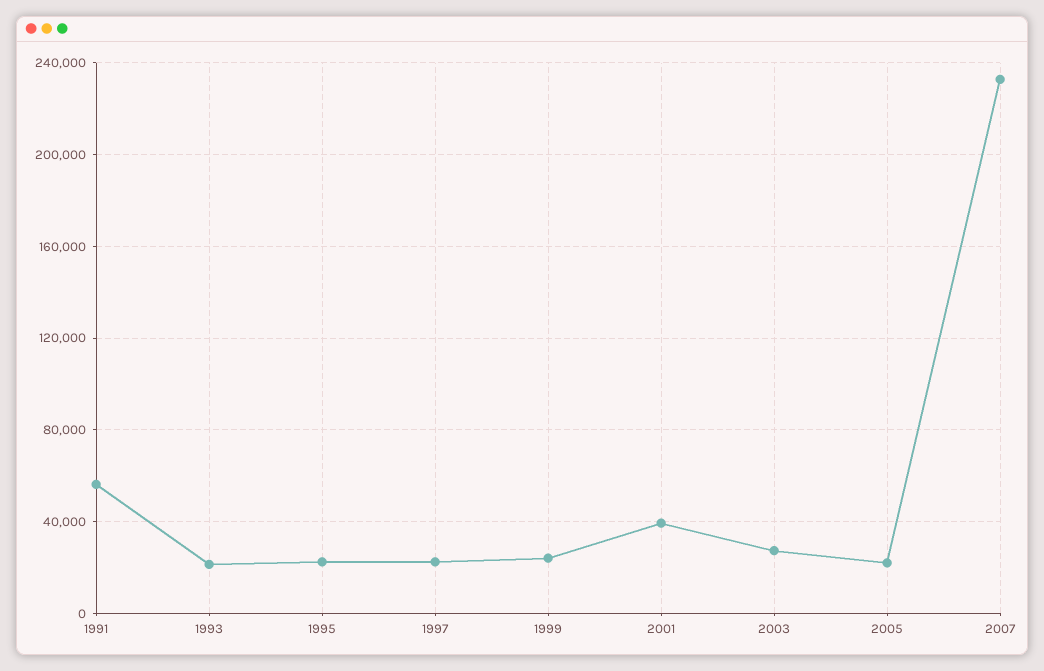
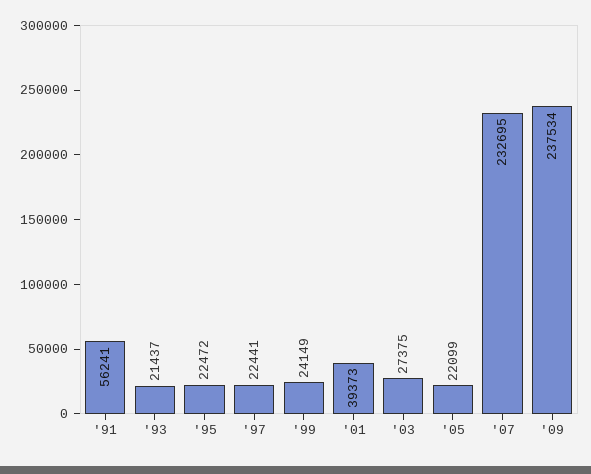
'09: none -> 237534

